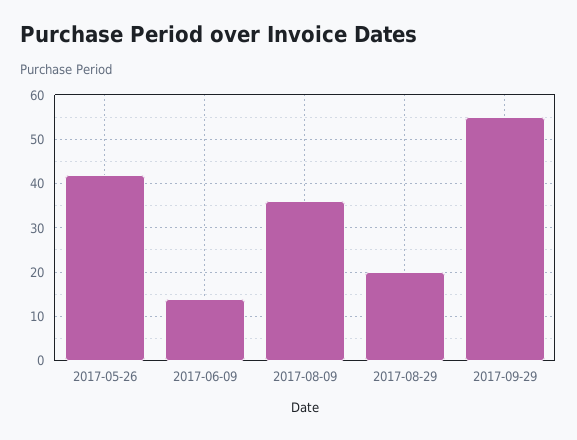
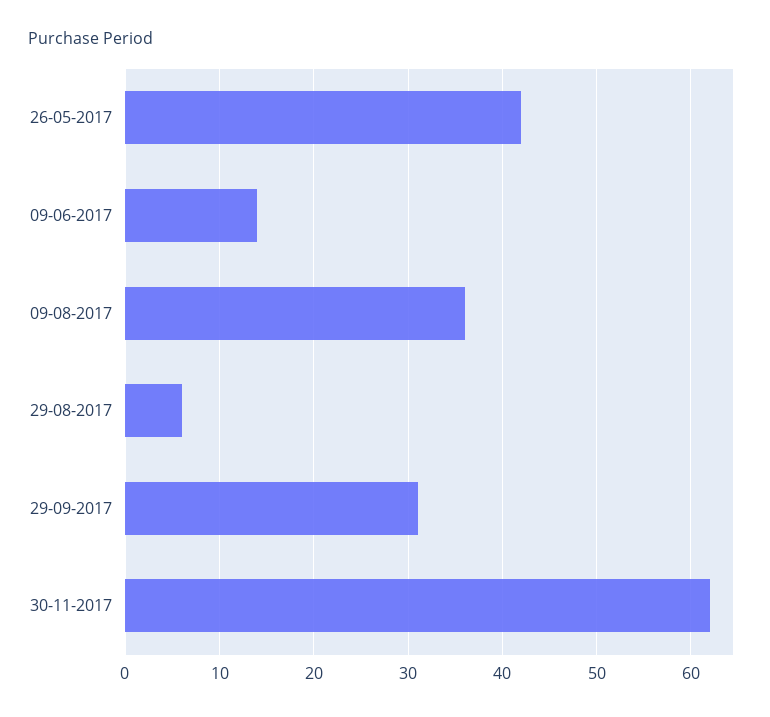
2017-08-29: 20 -> 6
2017-09-29: 55 -> 31
30-11-2017: none -> 62

